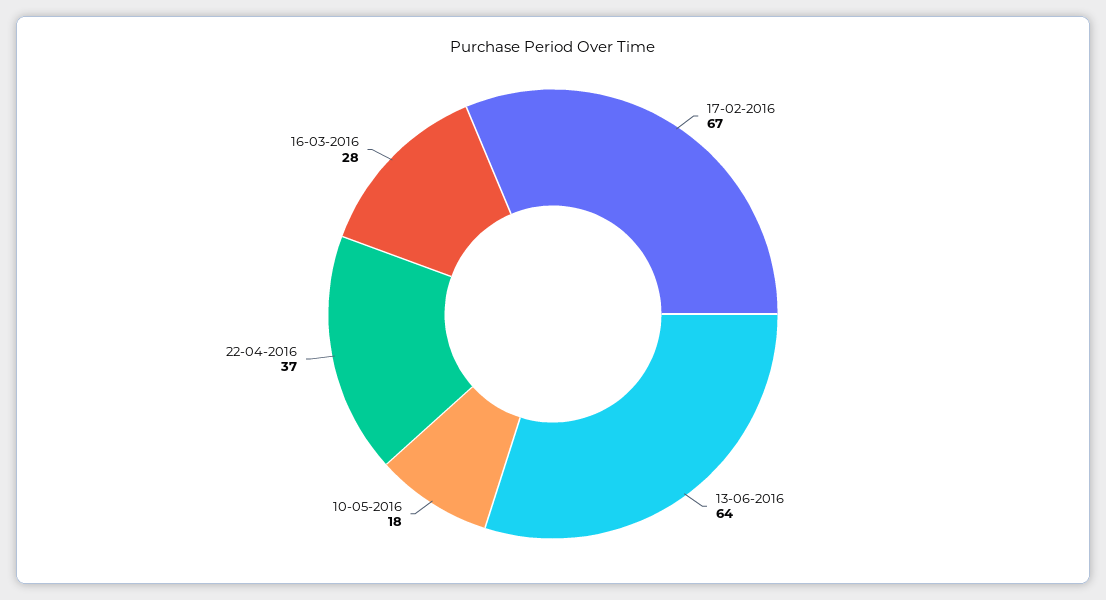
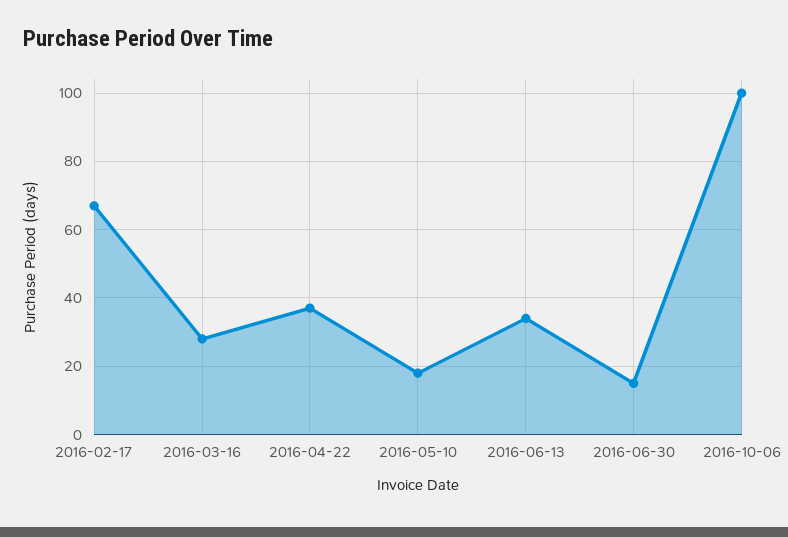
13-06-2016: 64 -> 35
2016-06-30: none -> 15
2016-10-06: none -> 100

